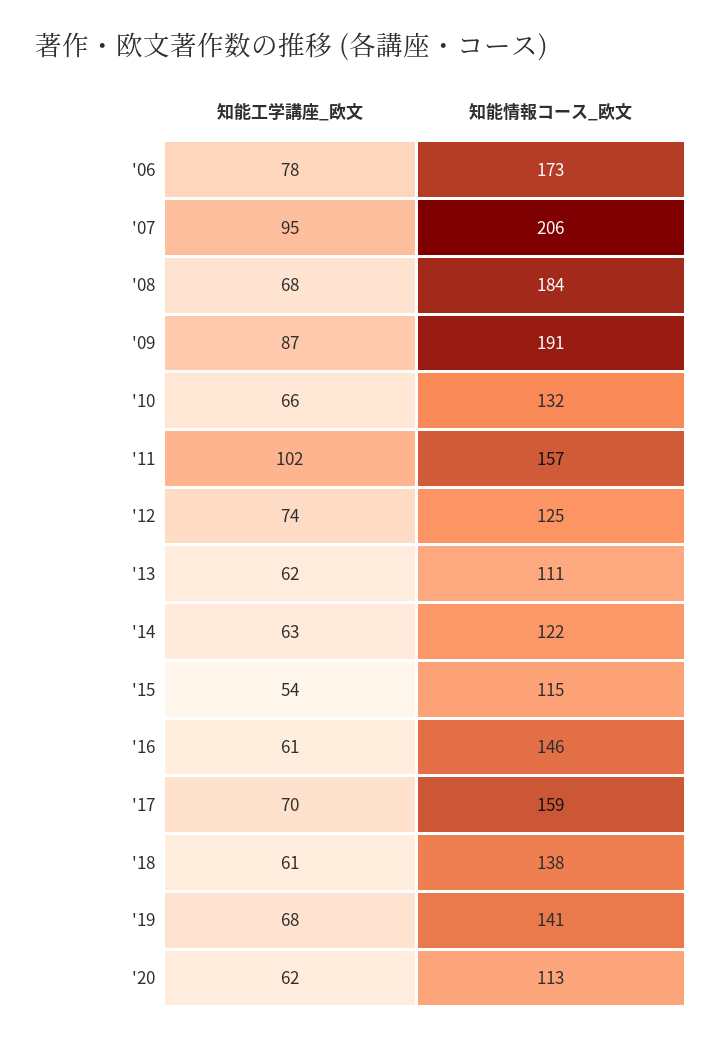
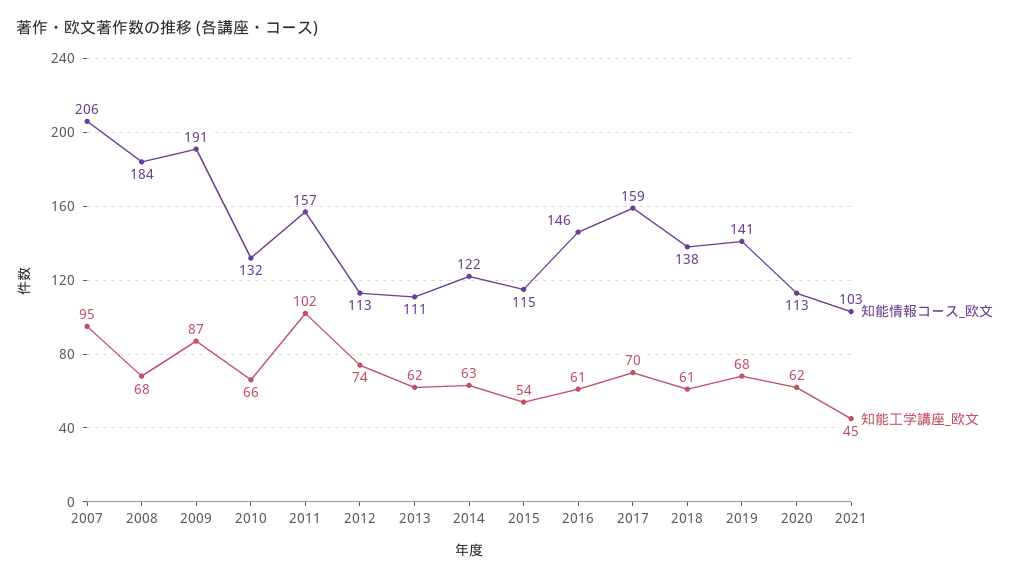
知能工学講座_欧文, '06: 78 -> none
知能情報コース_欧文, '06: 173 -> none
知能情報コース_欧文, '12: 125 -> 113
知能情報コース_欧文, 2021: none -> 103
知能工学講座_欧文, 2021: none -> 45

